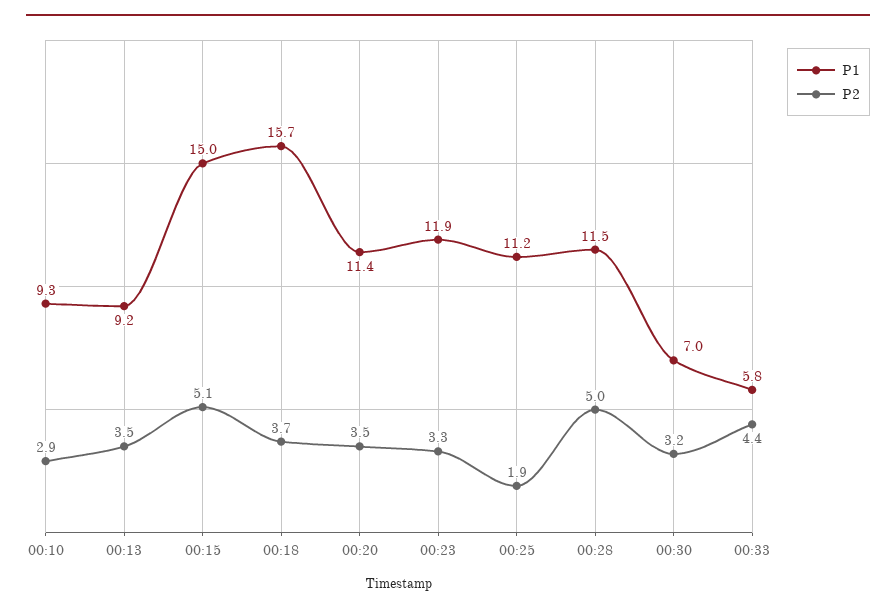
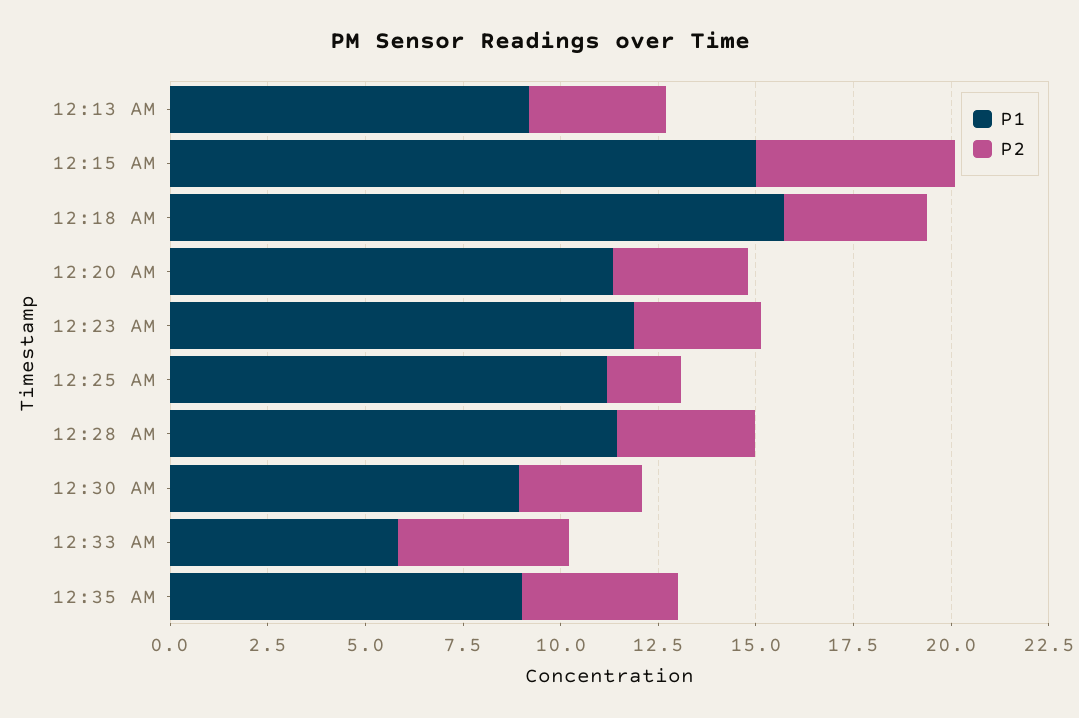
P1, 00:10: 9.3 -> none
P2, 00:10: 2.9 -> none
P2, 00:28: 5 -> 3.5
P1, 00:30: 7 -> 9
P1, 12:35 AM: none -> 9
P2, 12:35 AM: none -> 4

